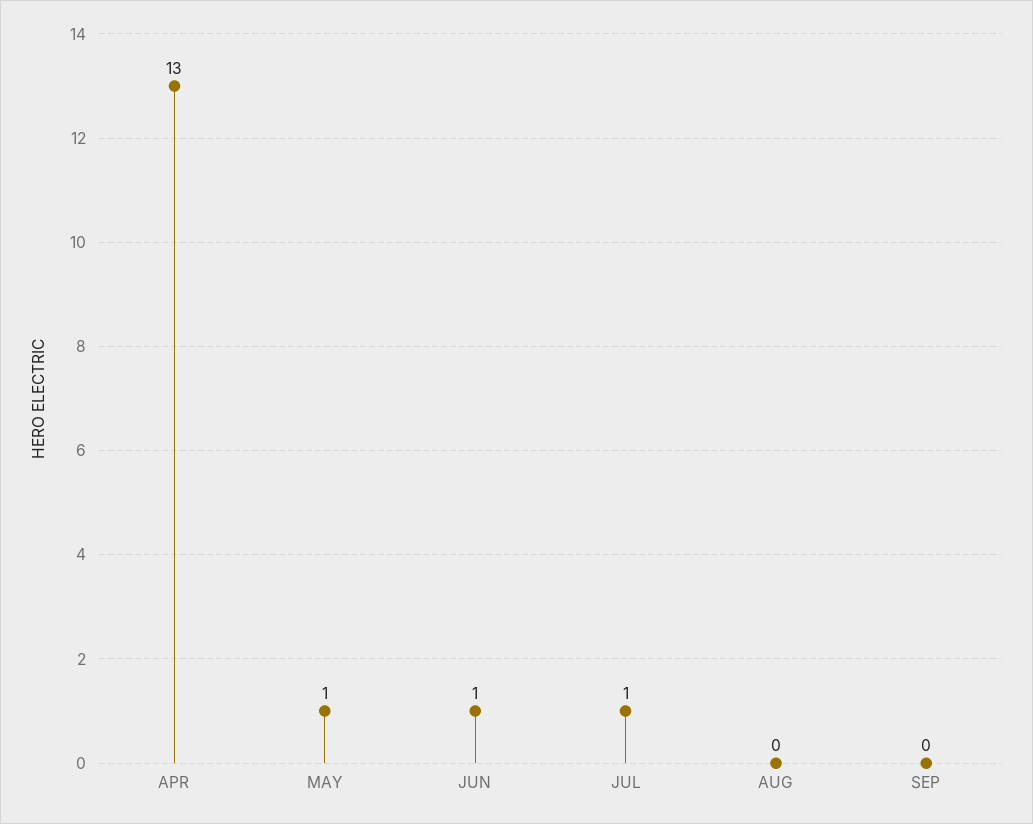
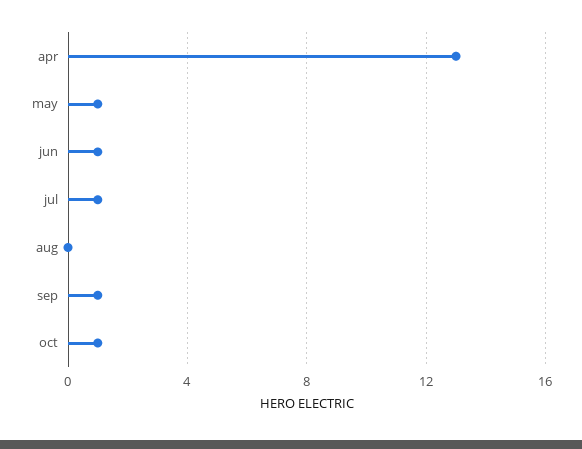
SEP: 0 -> 1
oct: none -> 1

